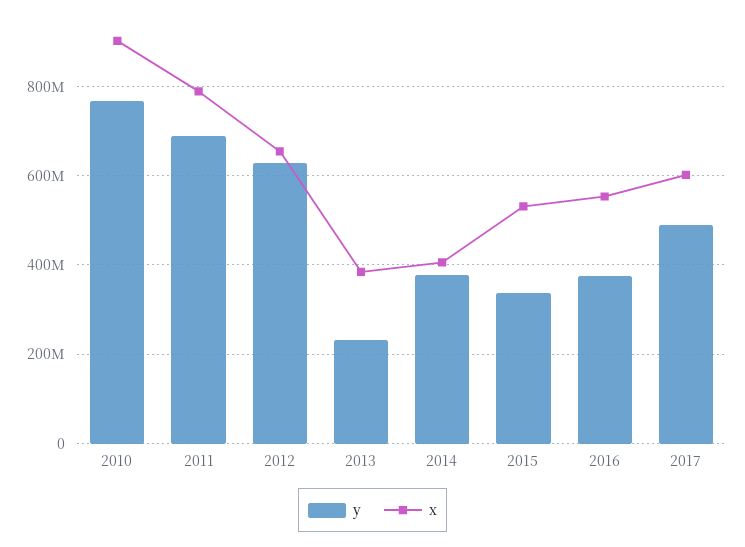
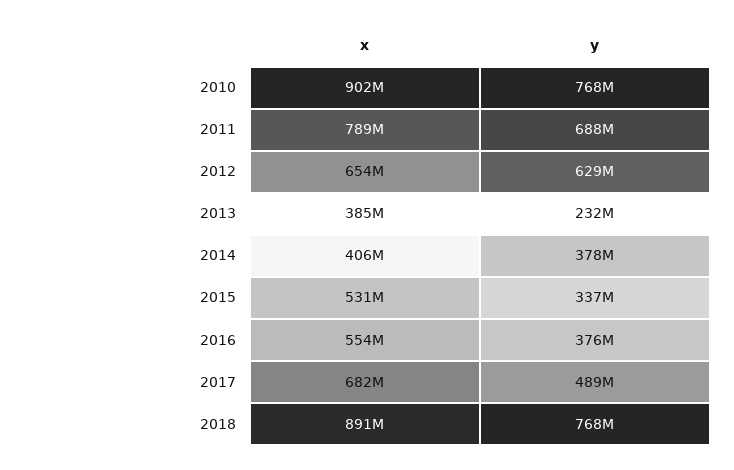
x, 2017: 600000000 -> 682000000
x, 2018: none -> 891000000
y, 2018: none -> 768000000

